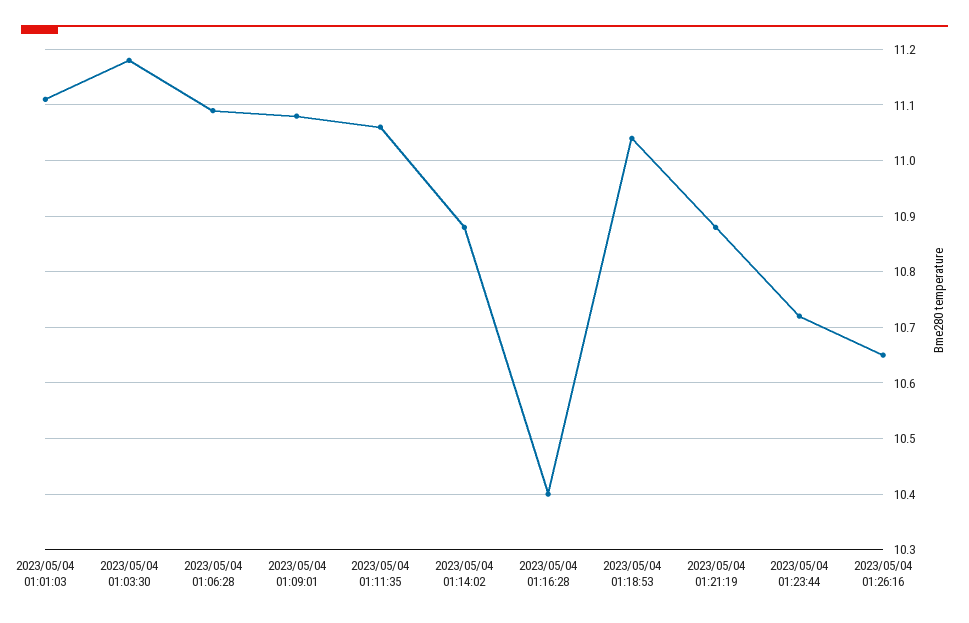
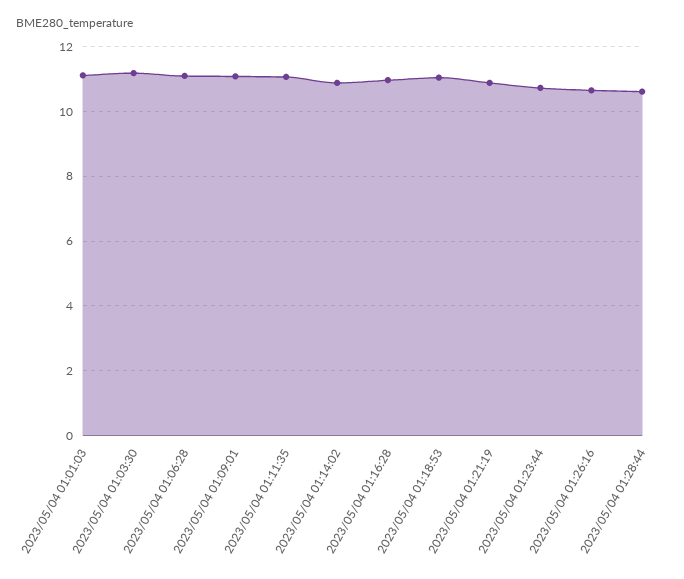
2023/05/04 01:16:28: 10.4 -> 11
2023/05/04 01:28:44: none -> 10.6

